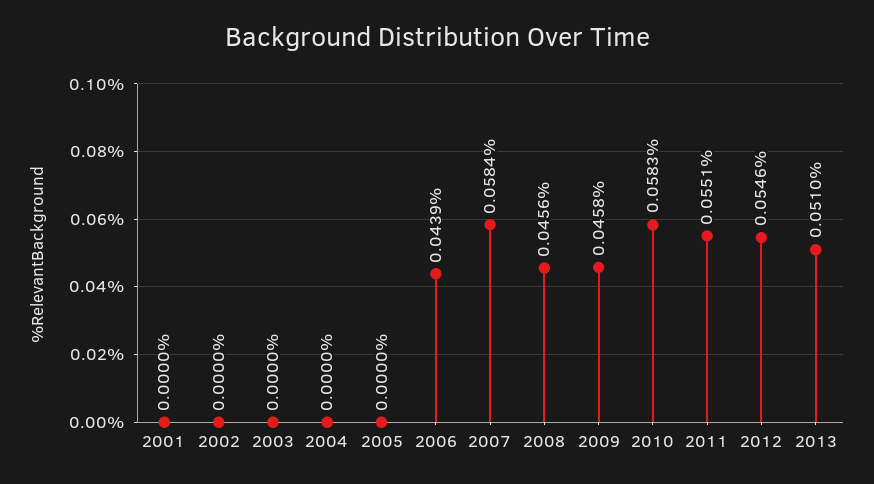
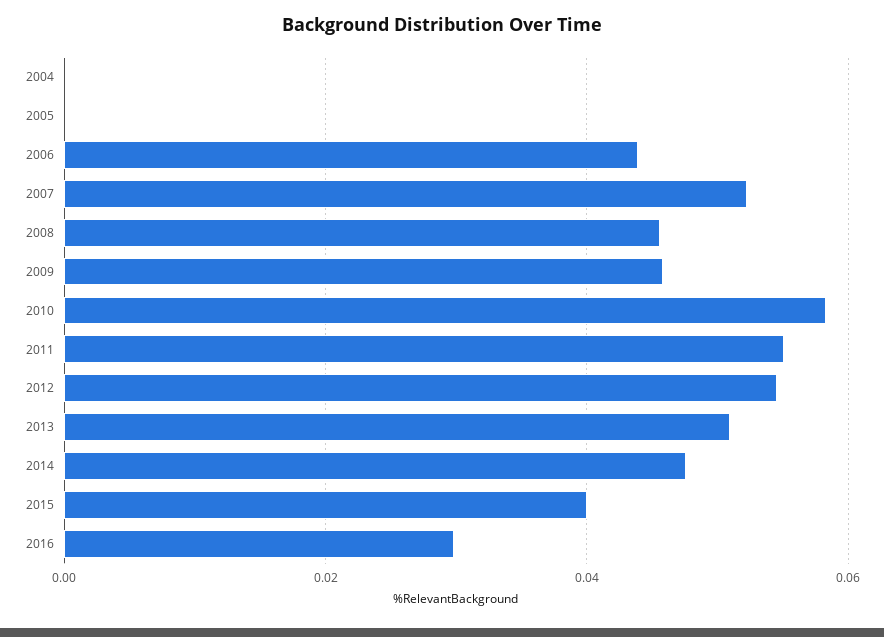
2001: 0 -> none
2002: 0 -> none
2003: 0 -> none
2007: 0.0584 -> 0.052
2014: none -> 0.048
2015: none -> 0.04
2016: none -> 0.03

